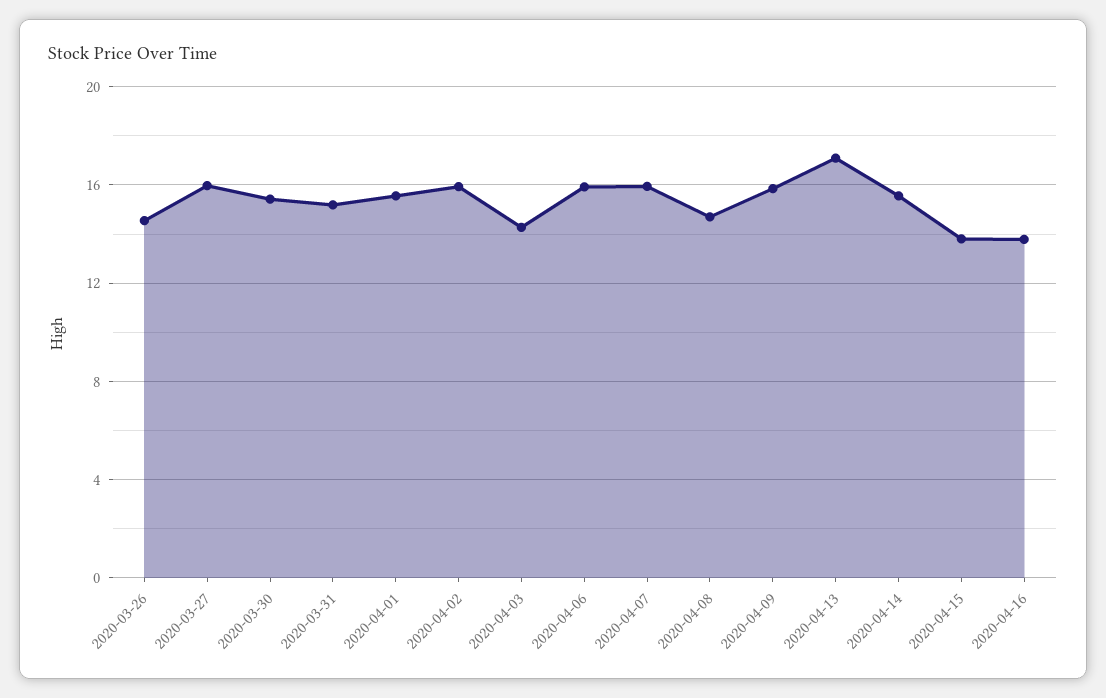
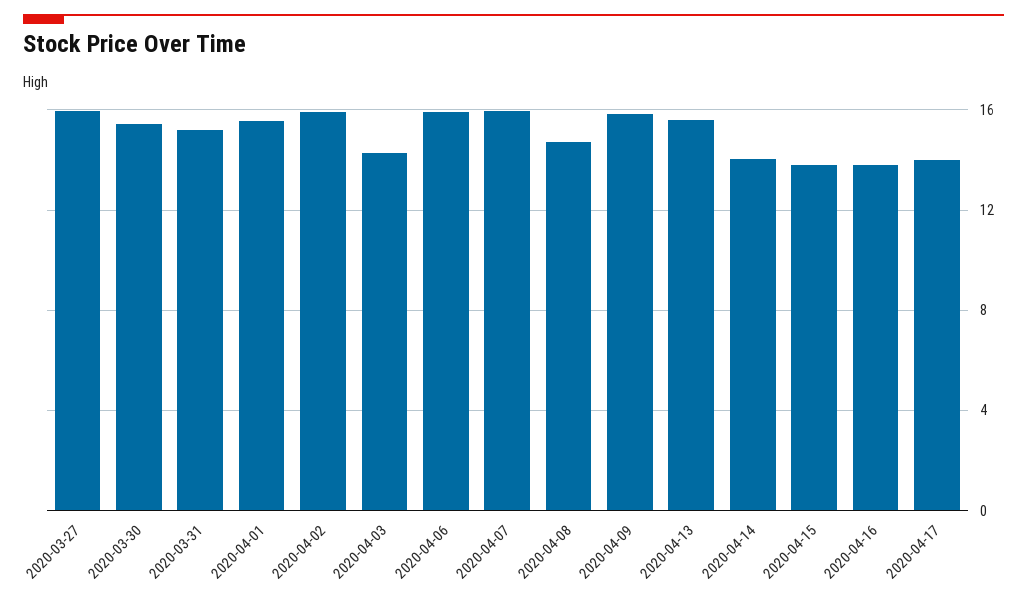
2020-03-26: 14.5 -> none
2020-04-13: 17 -> 15.5
2020-04-14: 15.5 -> 14
2020-04-17: none -> 14

